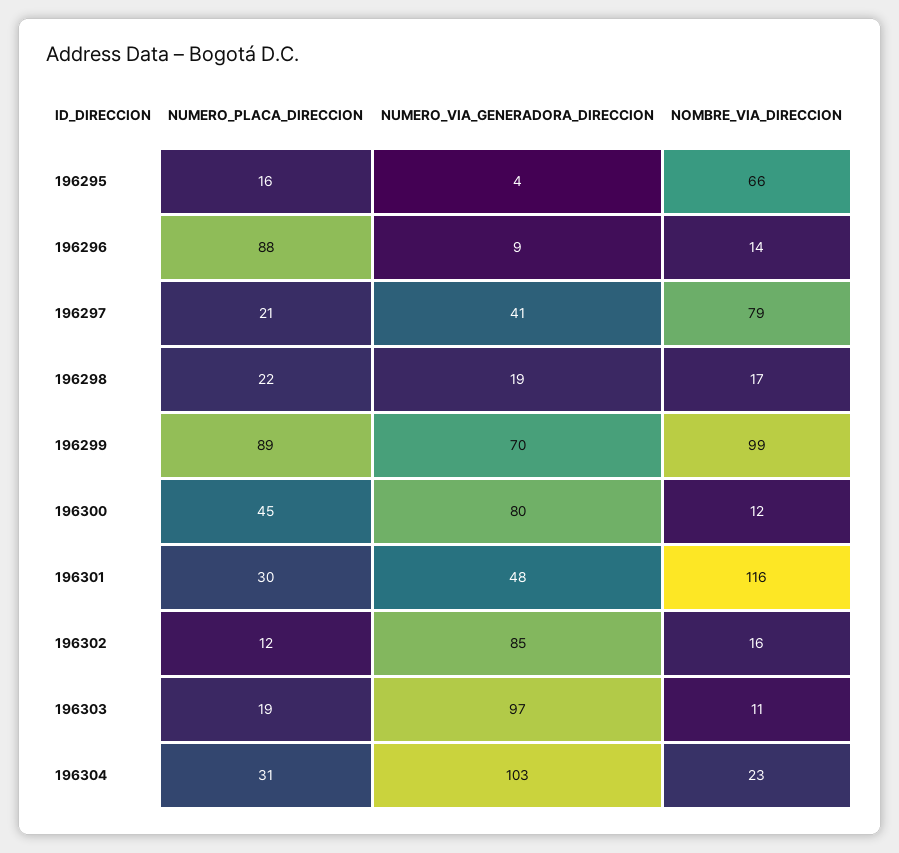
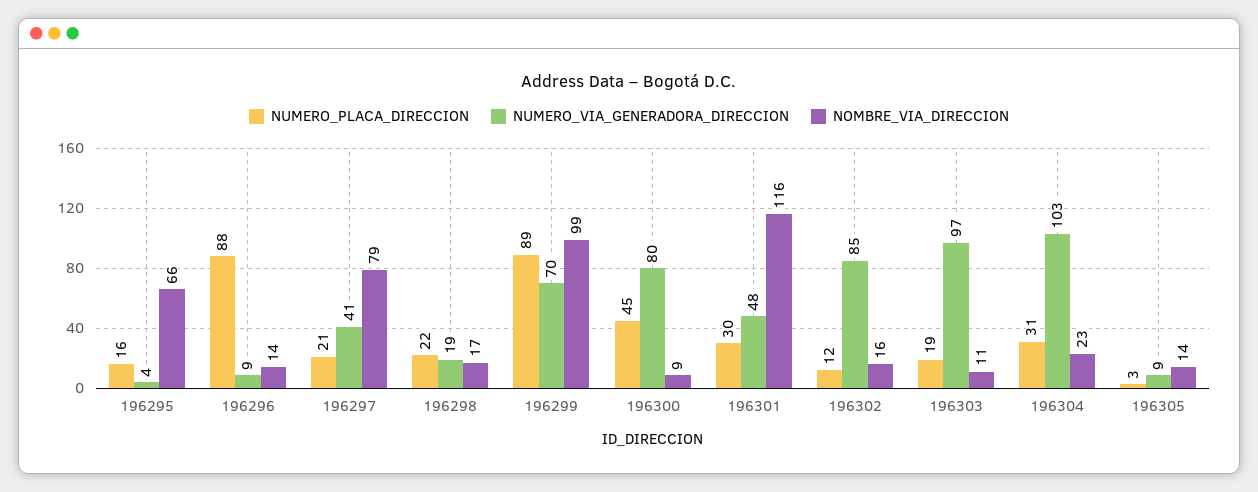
NOMBRE_VIA_DIRECCION, 196300: 12 -> 9
NUMERO_PLACA_DIRECCION, 196305: none -> 3
NUMERO_VIA_GENERADORA_DIRECCION, 196305: none -> 9
NOMBRE_VIA_DIRECCION, 196305: none -> 14

